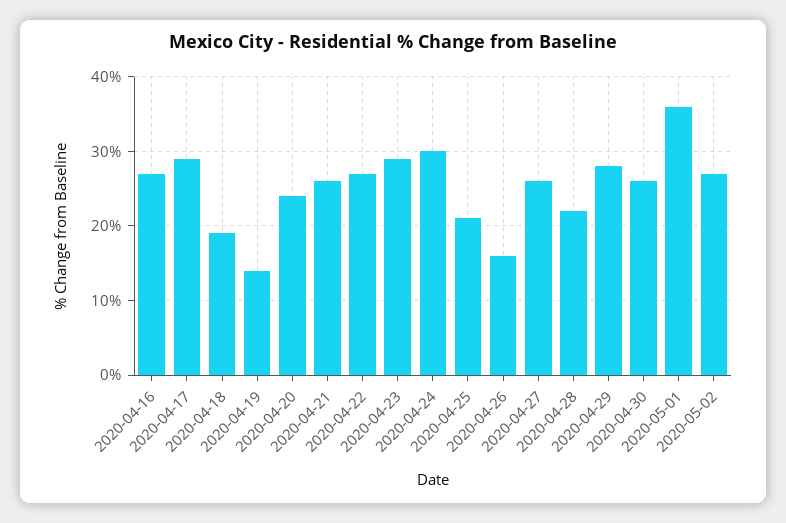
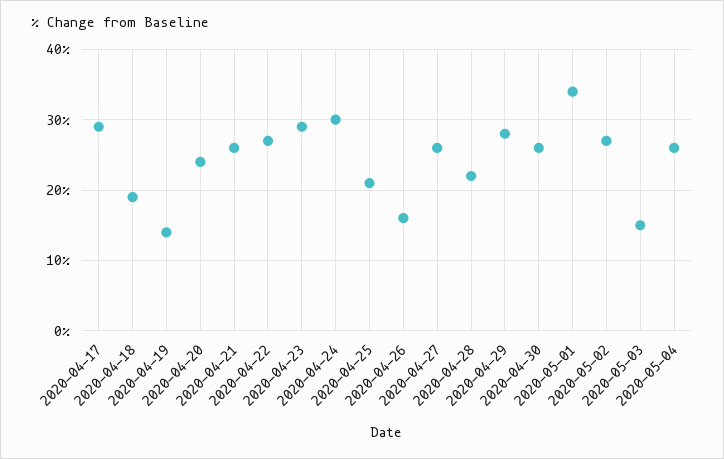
2020-04-16: 27 -> none
2020-05-01: 36 -> 34
2020-05-03: none -> 15
2020-05-04: none -> 26

